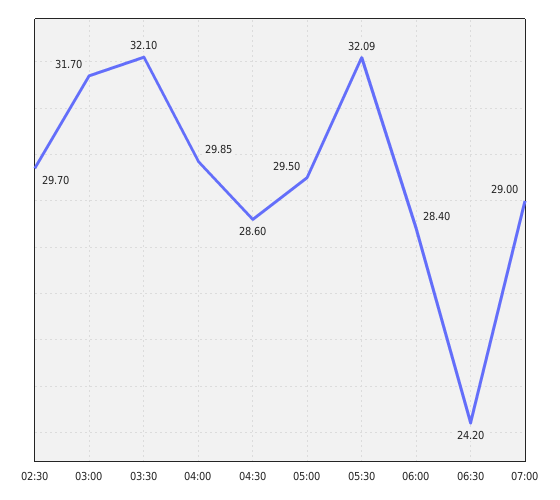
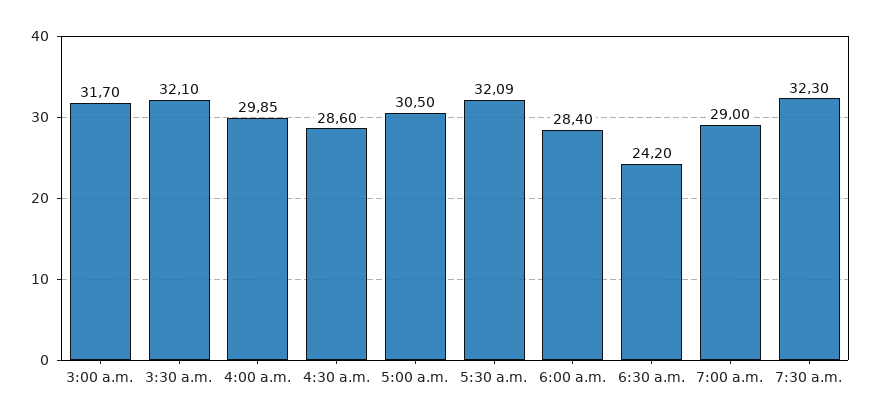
02:30: 29.7 -> none
05:00: 29.5 -> 30.5
7:30 a.m.: none -> 32.3

